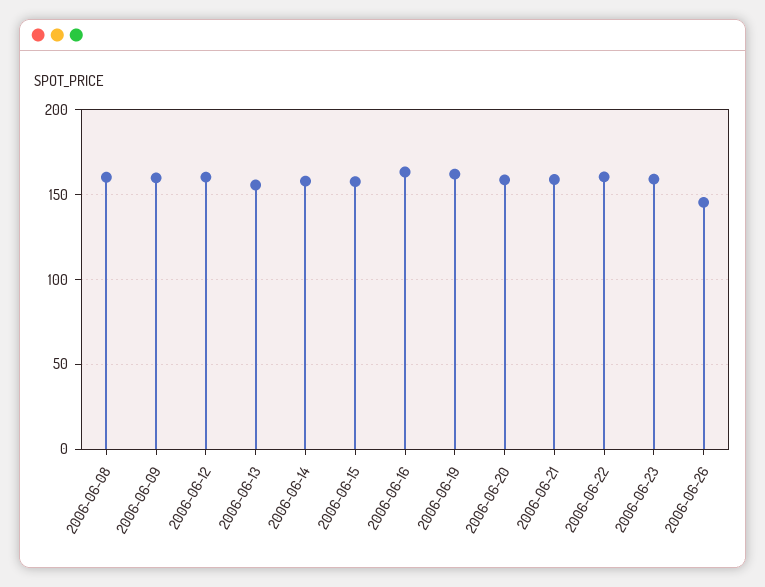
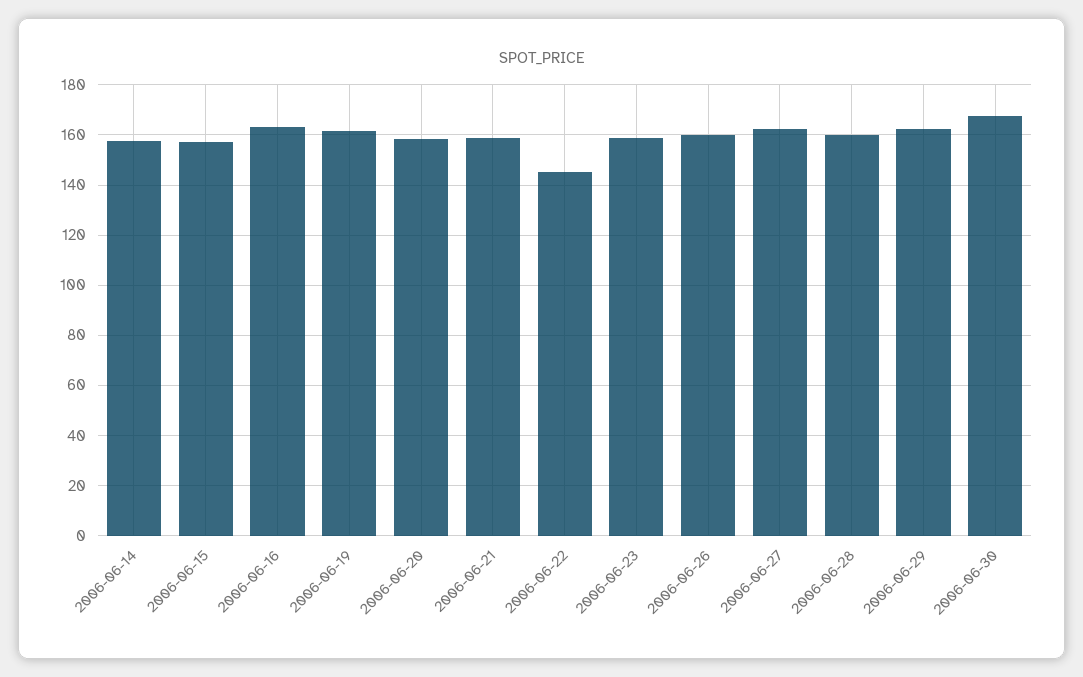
2006-06-08: 160 -> none
2006-06-09: 160 -> none
2006-06-12: 160 -> none
2006-06-13: 155 -> none
2006-06-22: 160 -> 145
2006-06-26: 145 -> 160
2006-06-27: none -> 162.5
2006-06-28: none -> 160
2006-06-29: none -> 162.5
2006-06-30: none -> 167.5

